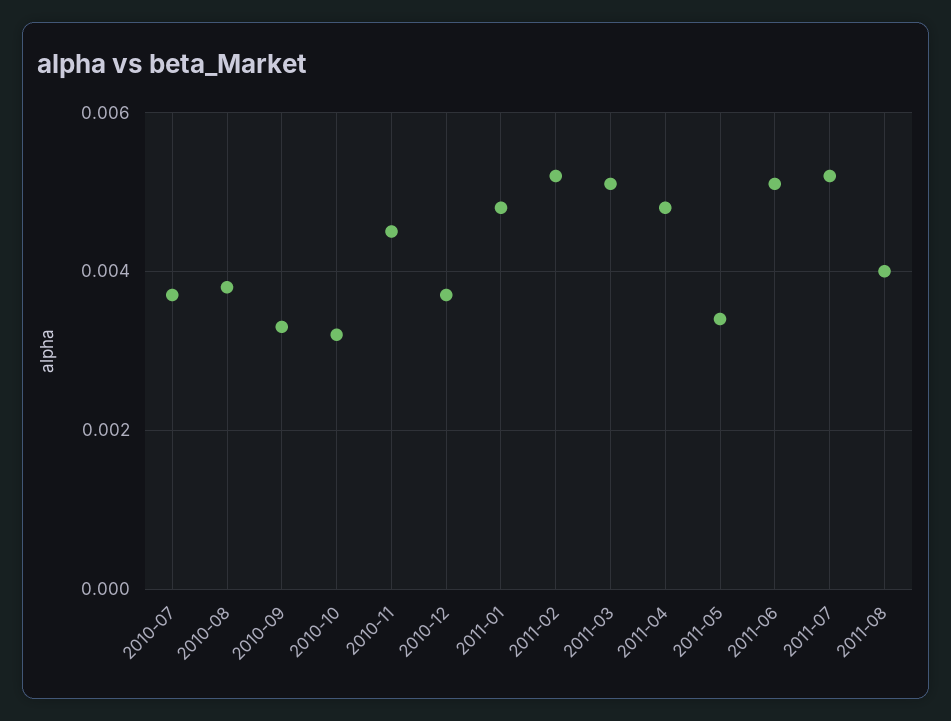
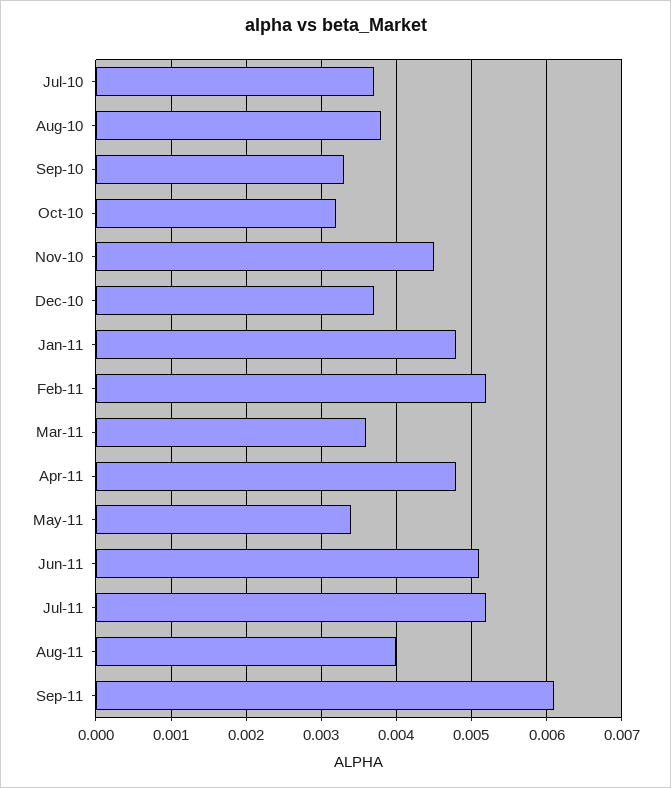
2011-03: 0.005 -> 0.0036
Sep-11: none -> 0.0061

